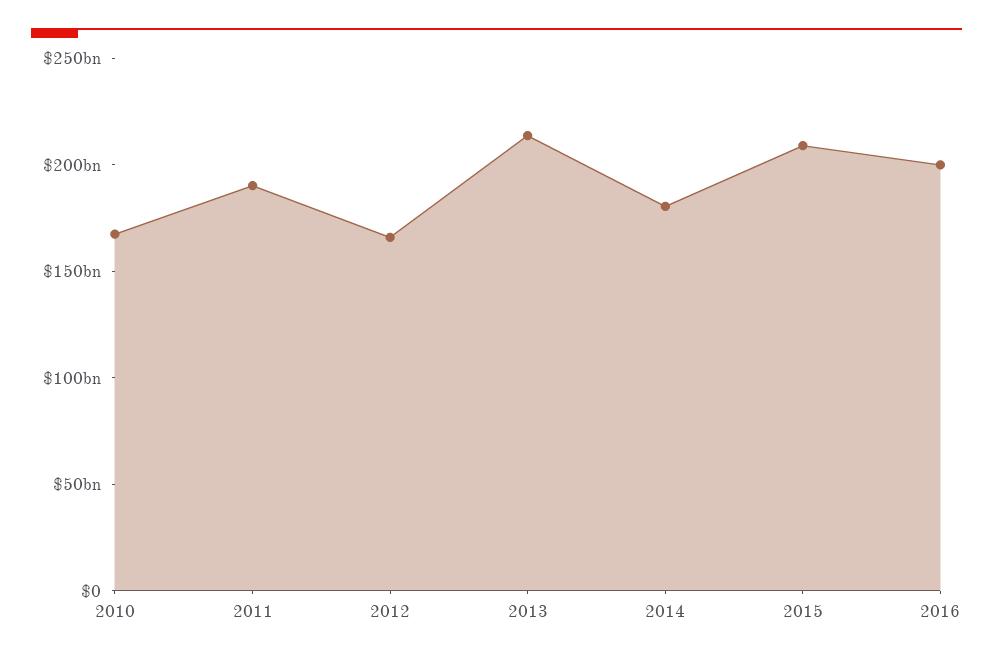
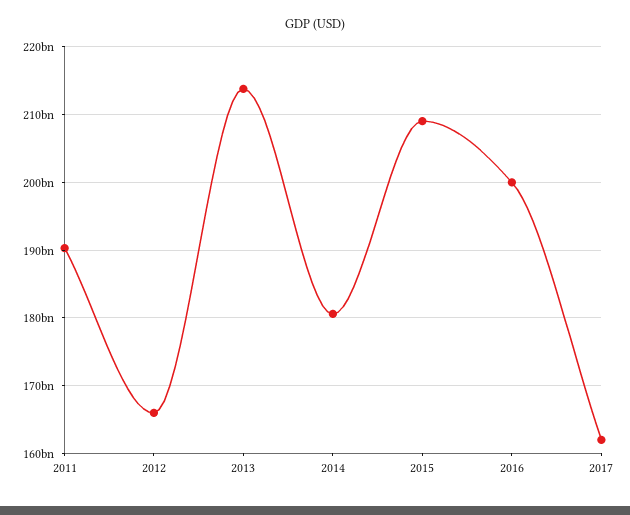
2010: 170000000000 -> none
2017: none -> 162000000000

